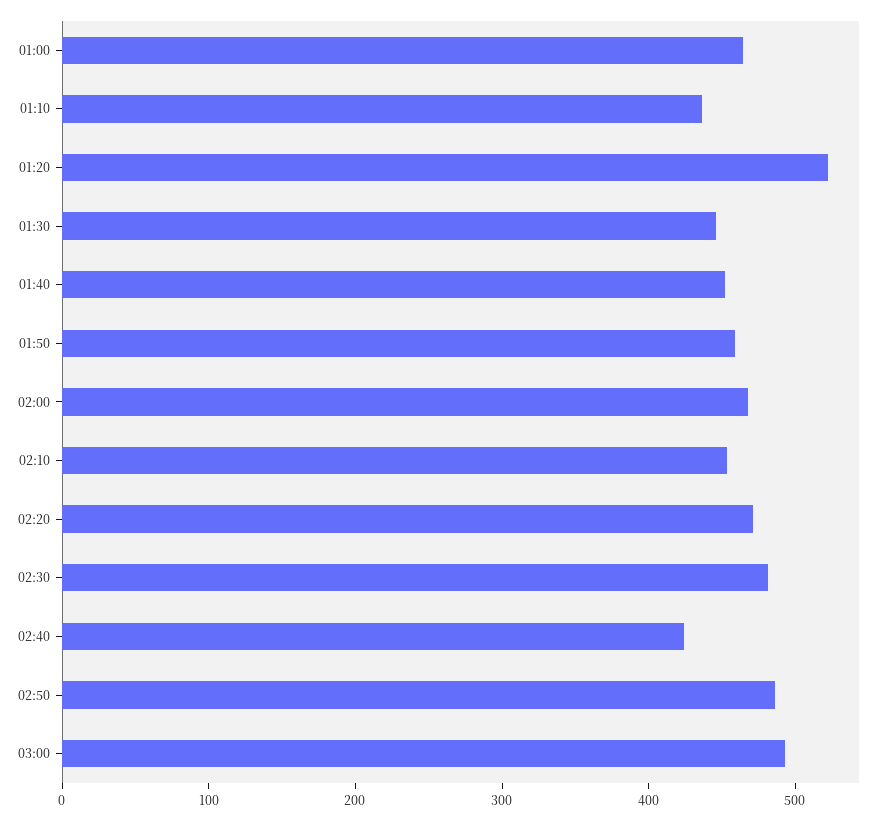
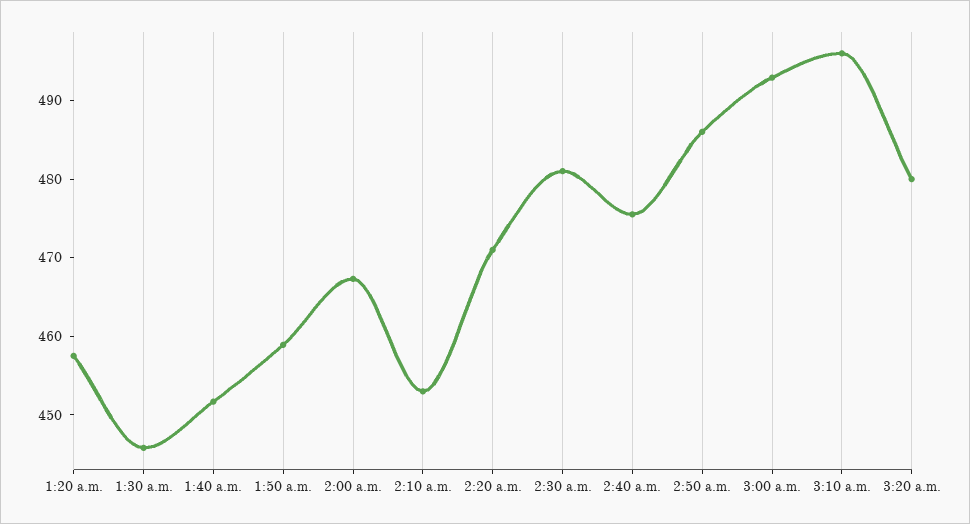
01:00: 460 -> none
01:10: 440 -> none
01:20: 520 -> 458
02:40: 420 -> 476
3:10 a.m.: none -> 496
3:20 a.m.: none -> 480

